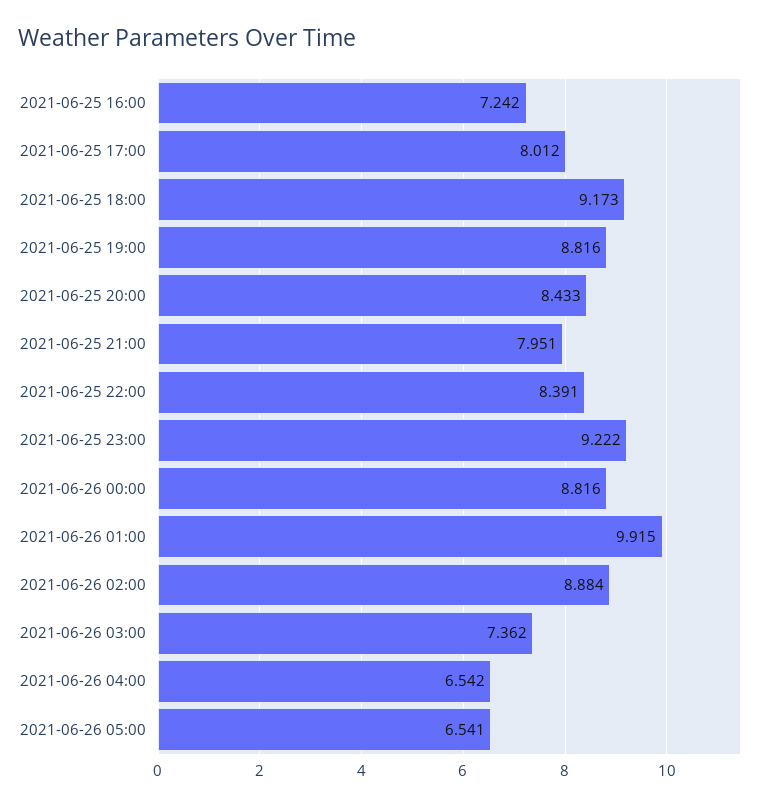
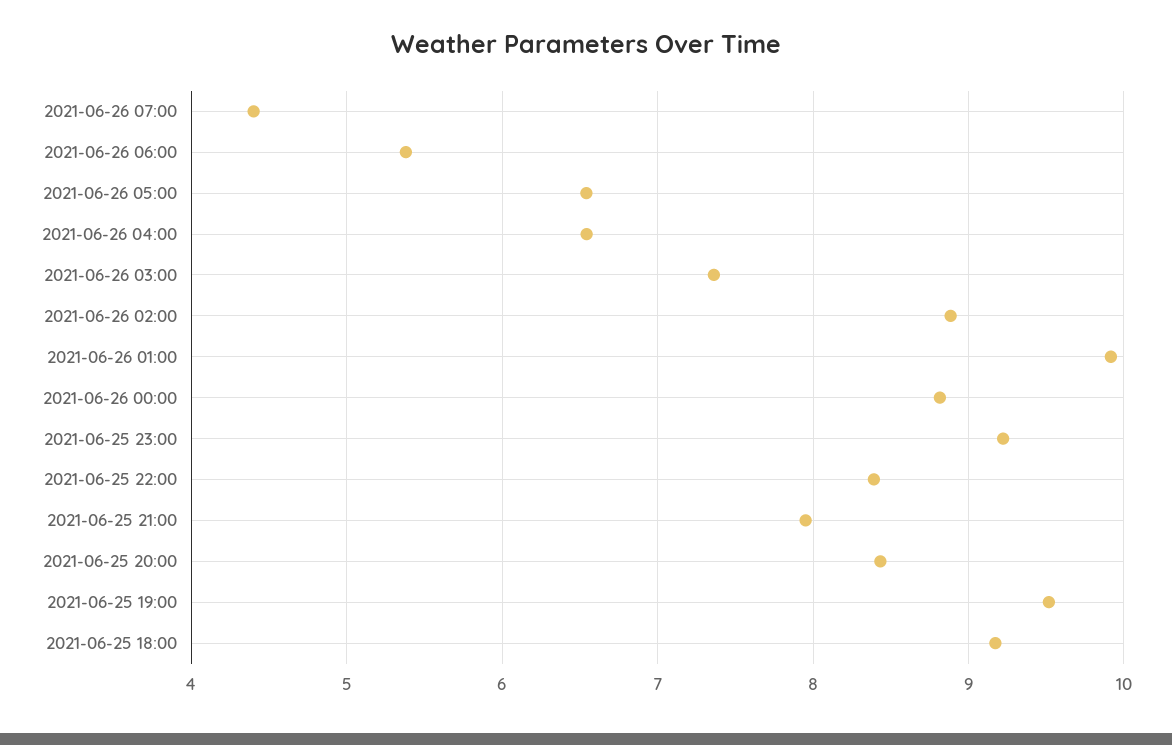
2021-06-25 16:00: 7.242 -> none
2021-06-25 17:00: 8.012 -> none
2021-06-25 19:00: 8.816 -> 9.5
2021-06-26 07:00: none -> 4.4
2021-06-26 06:00: none -> 5.4

